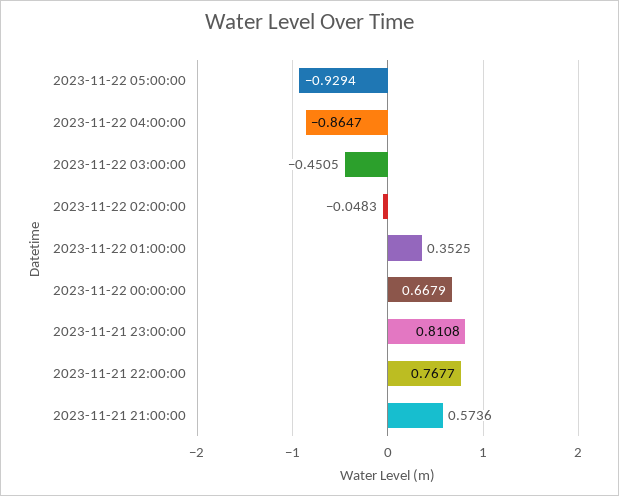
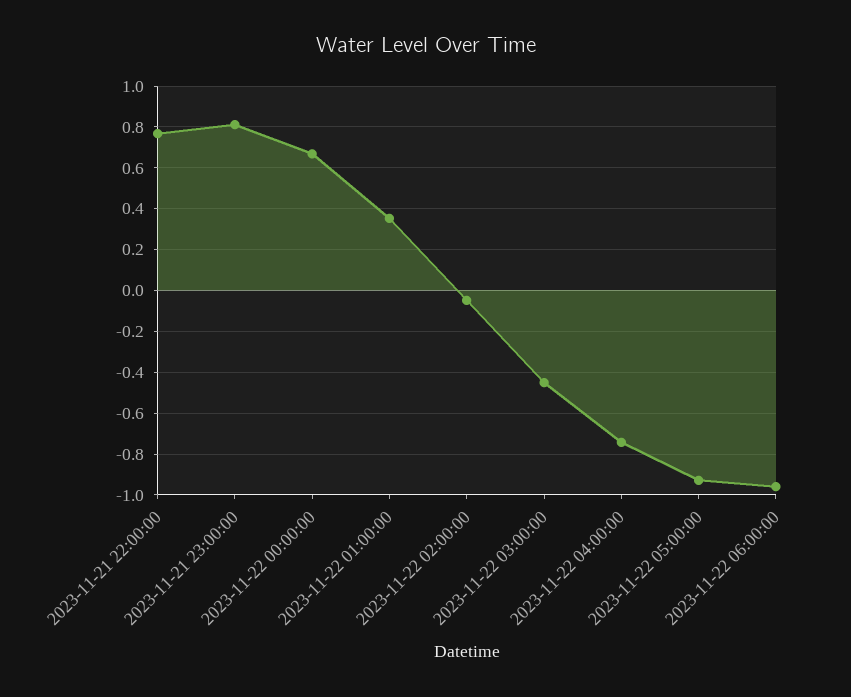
2023-11-22 04:00:00: -0.8647 -> -0.75
2023-11-21 21:00:00: 0.5736 -> none
2023-11-22 06:00:00: none -> -0.95

